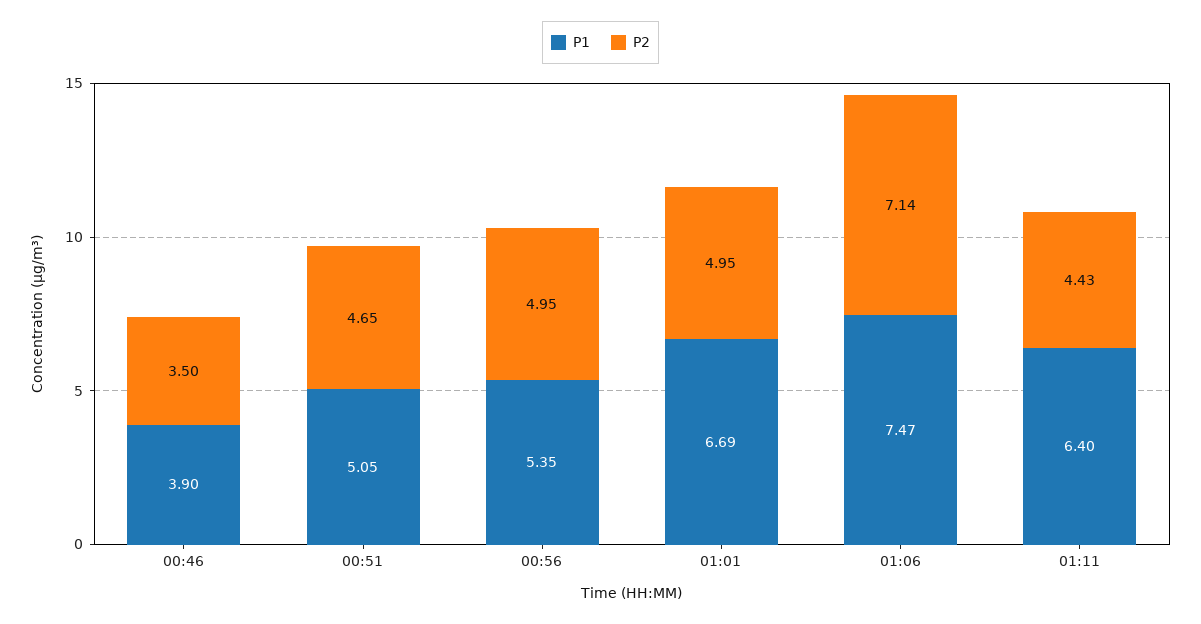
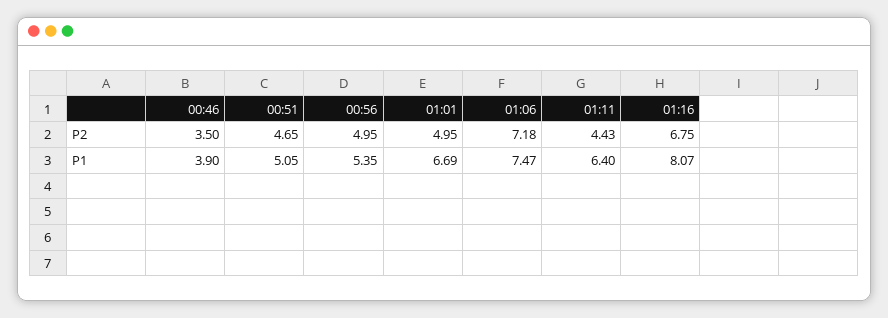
P2, 01:06: 7.14 -> 7.18
P2, 01:16: none -> 6.75
P1, 01:16: none -> 8.07

